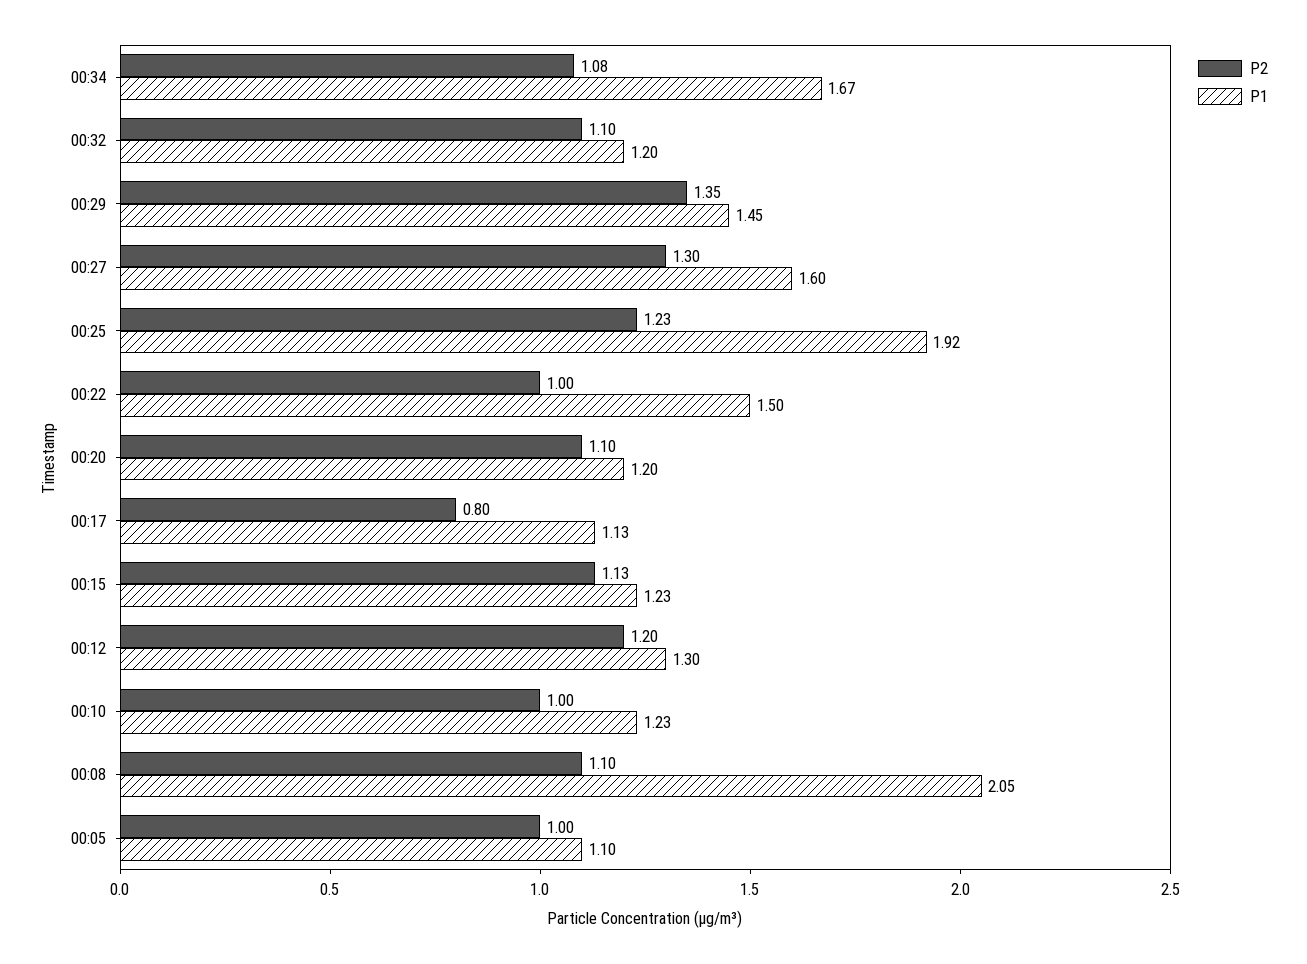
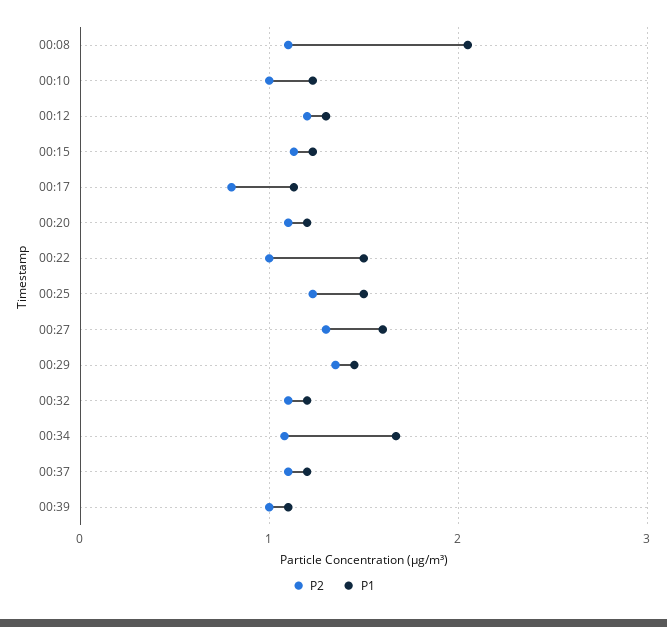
P1, 00:25: 1.92 -> 1.5
P2, 00:05: 1 -> none
P1, 00:05: 1.1 -> none
P2, 00:37: none -> 1.1
P1, 00:37: none -> 1.2
P2, 00:39: none -> 1
P1, 00:39: none -> 1.1

